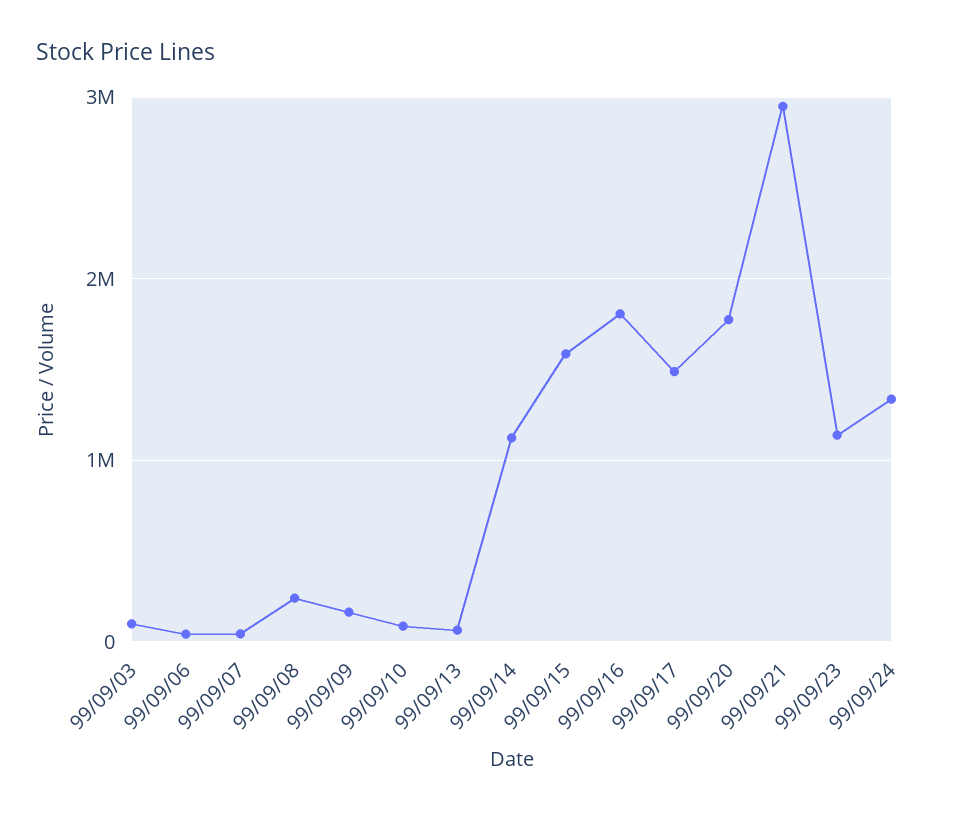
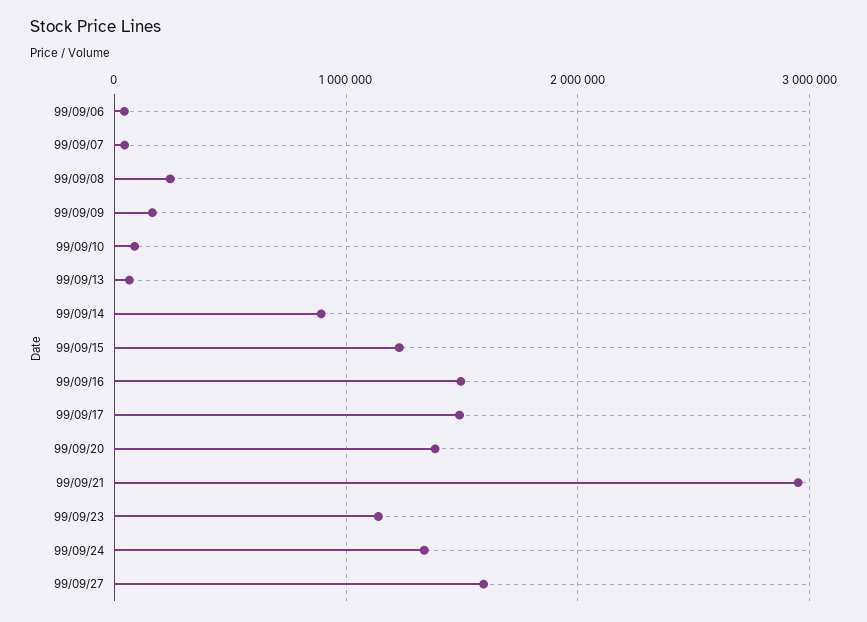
99/09/03: 100000 -> none
99/09/14: 1100000 -> 900000
99/09/15: 1600000 -> 1200000
99/09/16: 1800000 -> 1500000
99/09/20: 1800000 -> 1400000
99/09/27: none -> 1600000

